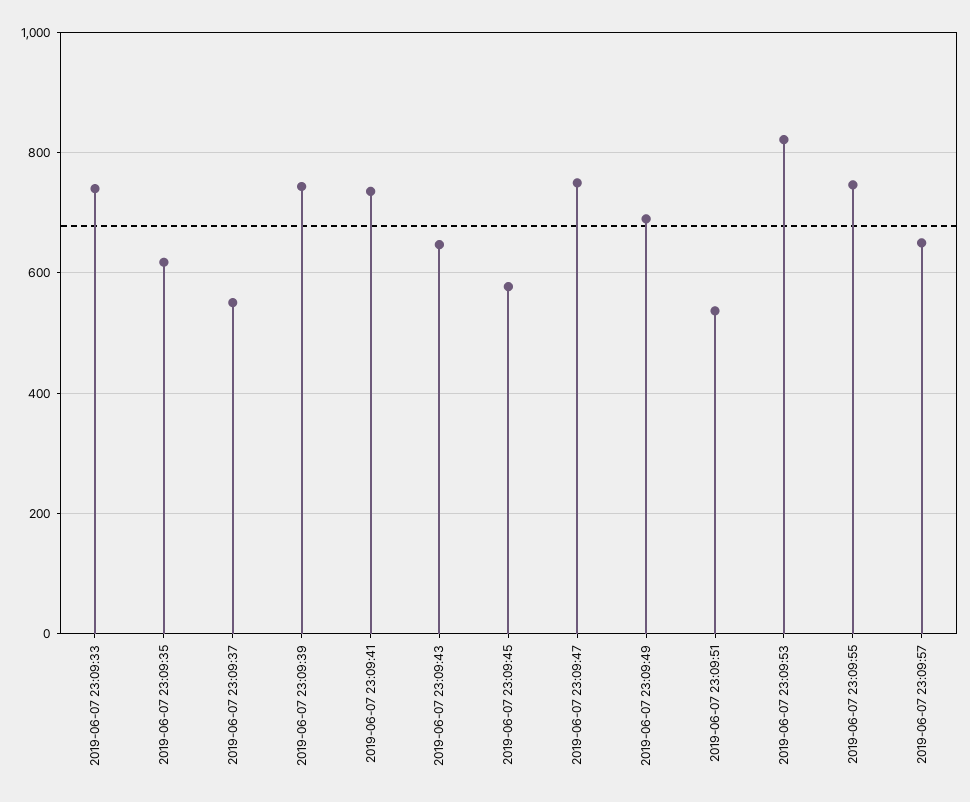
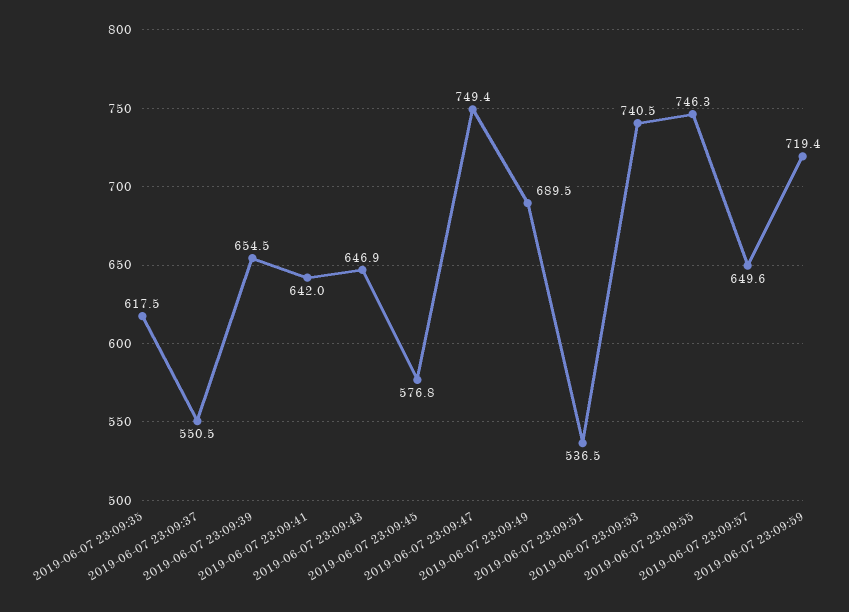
2019-06-07 23:09:33: 740 -> none
2019-06-07 23:09:39: 740 -> 654.5
2019-06-07 23:09:41: 740 -> 642
2019-06-07 23:09:53: 820 -> 740.5
2019-06-07 23:09:59: none -> 719.4

